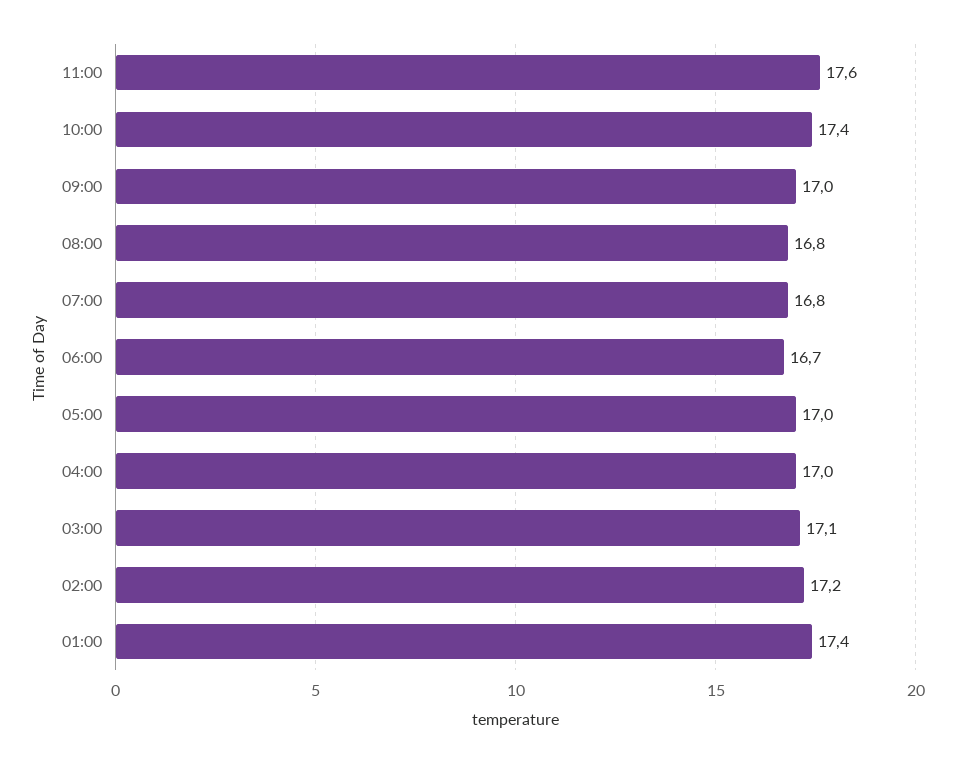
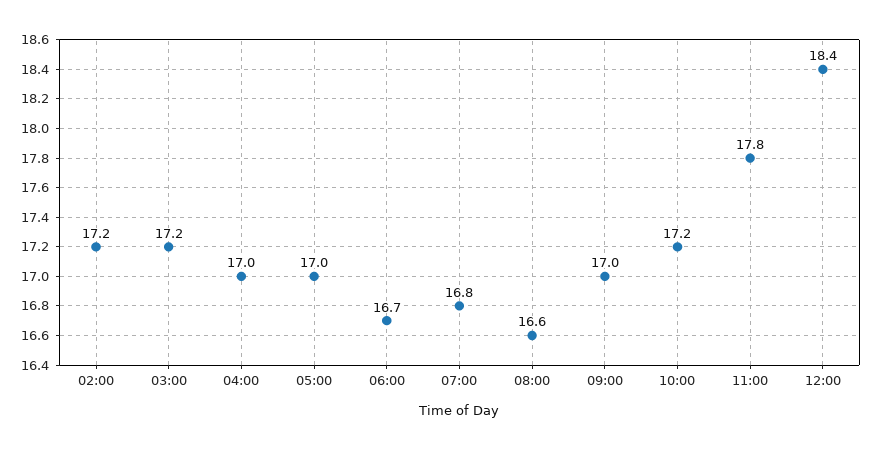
11:00: 17.6 -> 17.8
10:00: 17.4 -> 17.2
08:00: 16.8 -> 16.6
03:00: 17.1 -> 17.2
01:00: 17.4 -> none
12:00: none -> 18.4

